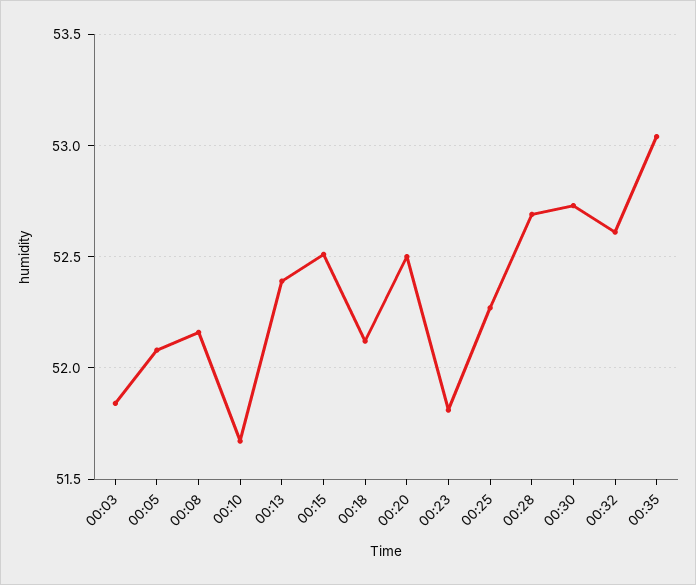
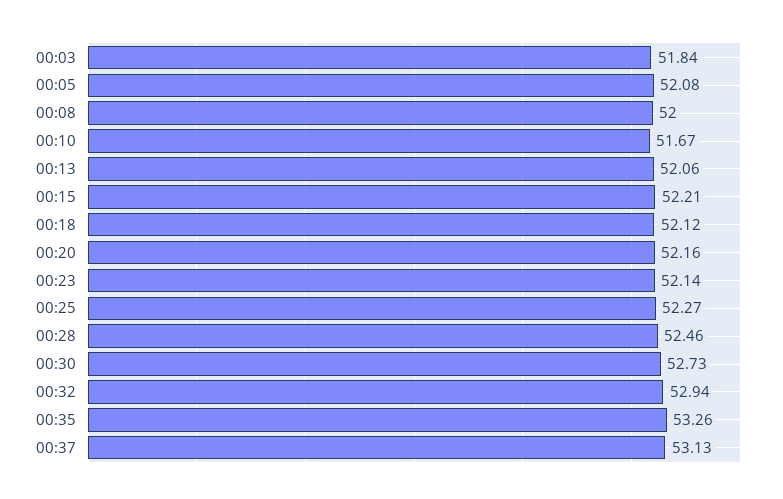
00:08: 52.15 -> 52
00:13: 52.4 -> 52.06
00:15: 52.5 -> 52.21
00:20: 52.5 -> 52.16
00:23: 51.8 -> 52.14
00:28: 52.7 -> 52.46
00:32: 52.6 -> 52.94
00:35: 53.05 -> 53.26
00:37: none -> 53.13

